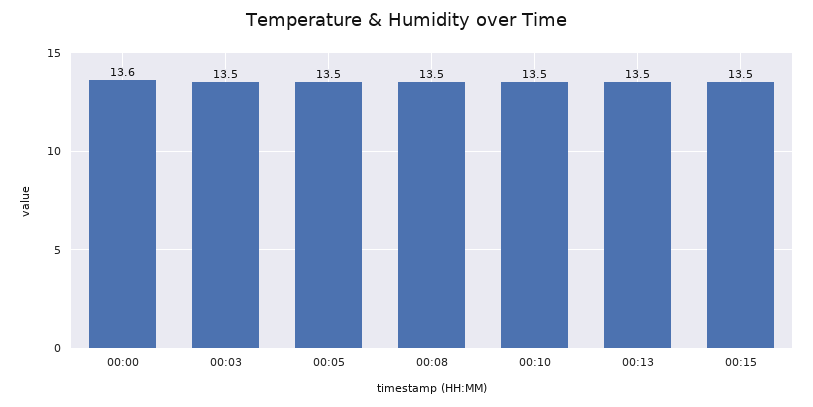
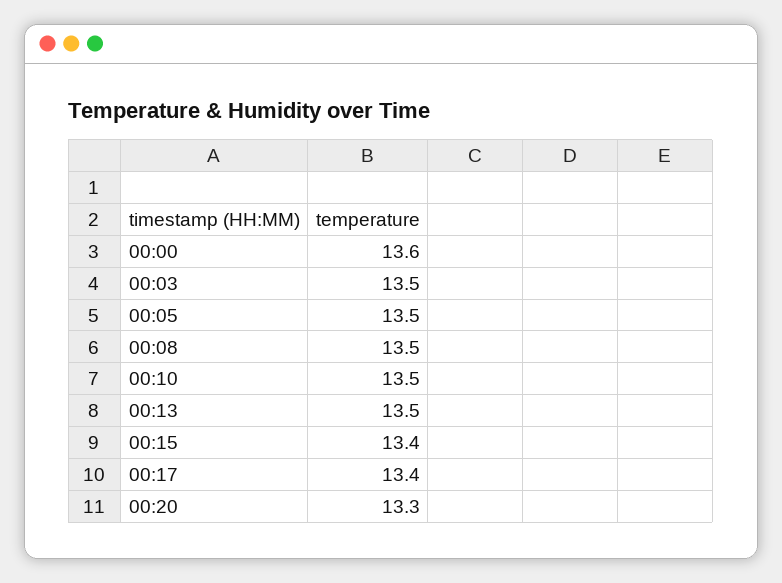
00:15: 13.5 -> 13.4
00:17: none -> 13.4
00:20: none -> 13.3

